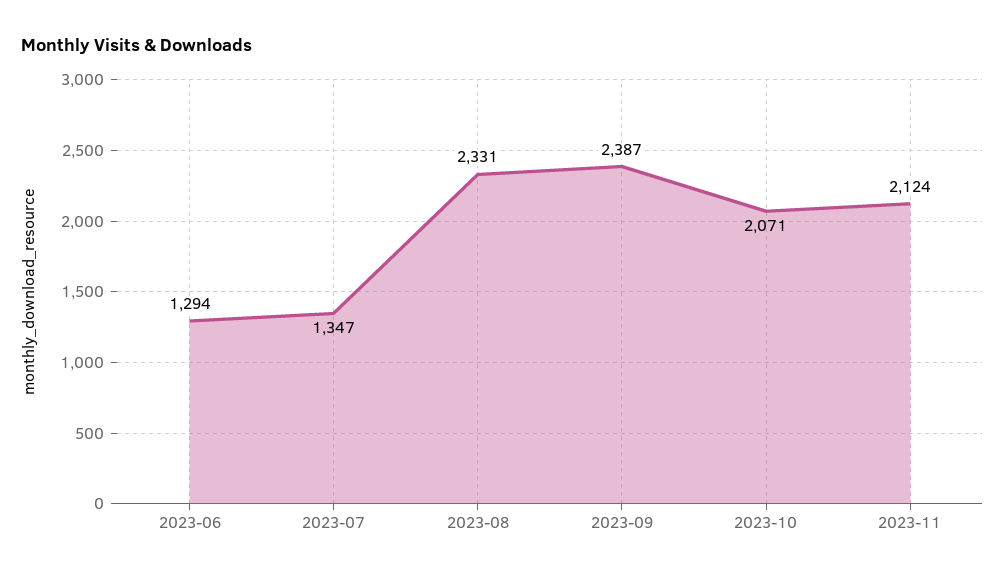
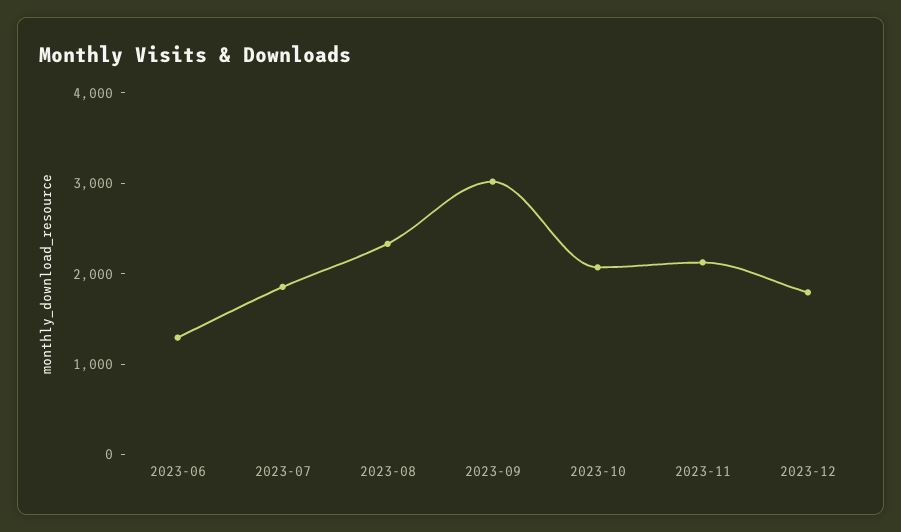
2023-07: 1347 -> 1800
2023-09: 2387 -> 3000
2023-12: none -> 1800

